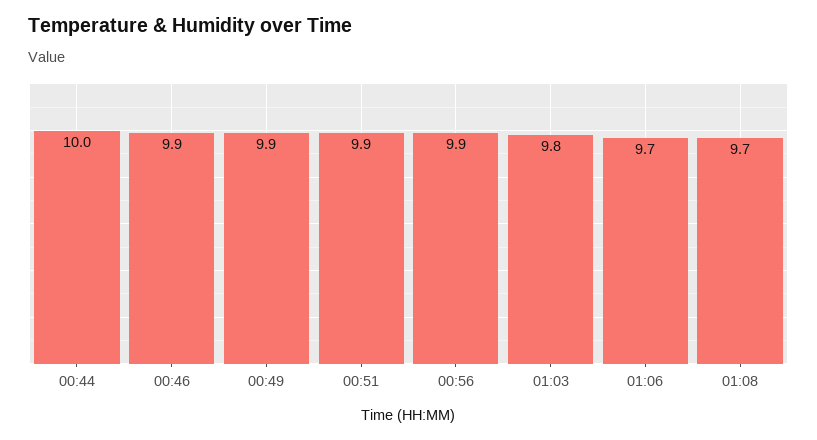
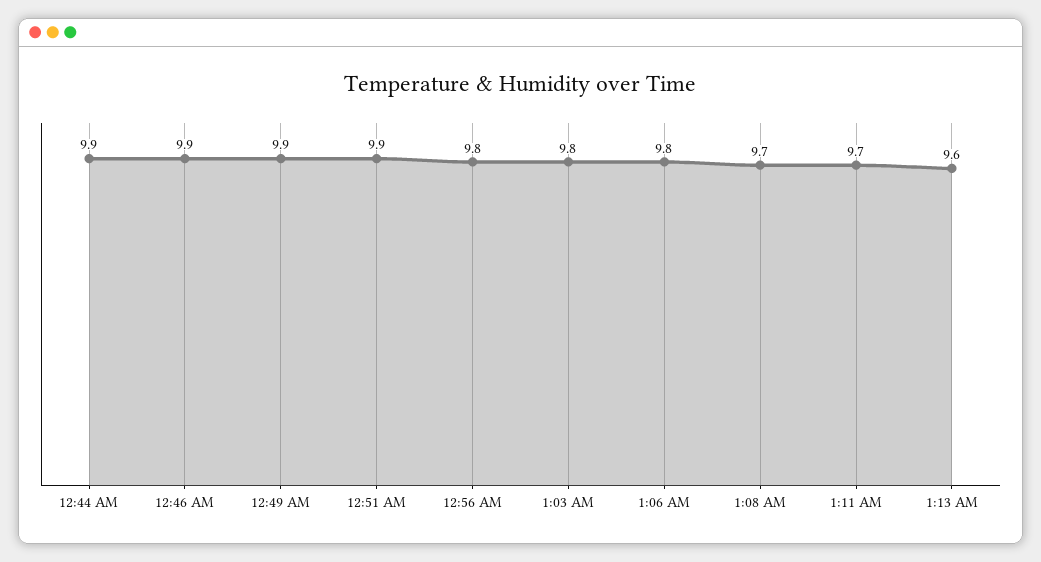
00:44: 10 -> 9.9
00:56: 9.9 -> 9.8
01:06: 9.7 -> 9.8
1:11 AM: none -> 9.7
1:13 AM: none -> 9.6

